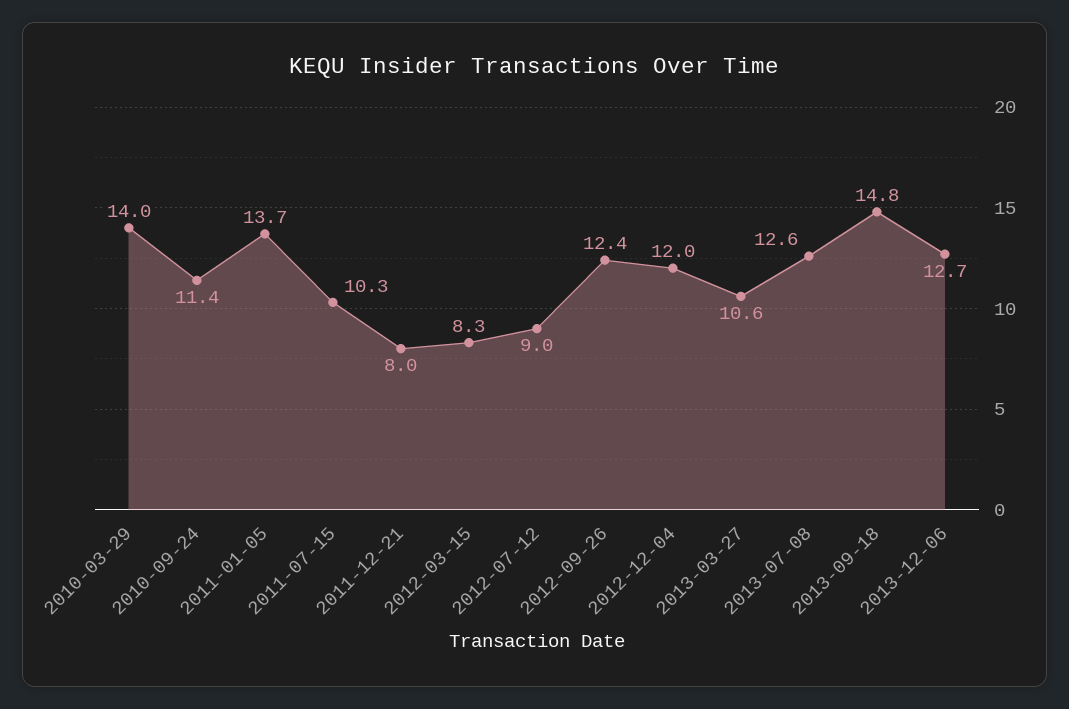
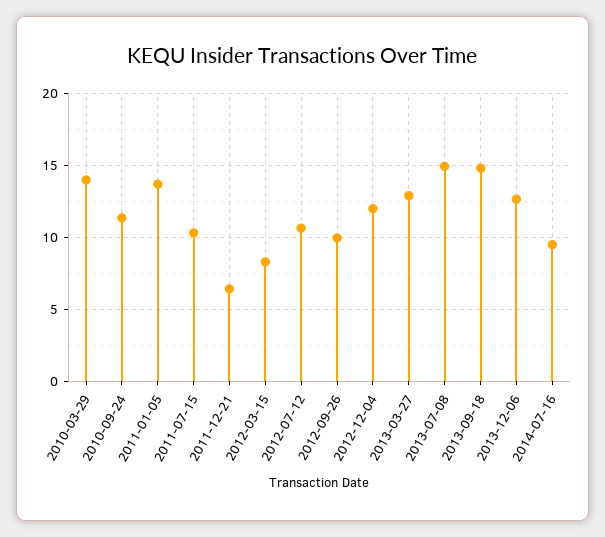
2011-12-21: 8 -> 6.5
2012-07-12: 9 -> 10.5
2012-09-26: 12.4 -> 10
2013-03-27: 10.6 -> 13
2013-07-08: 12.6 -> 15
2014-07-16: none -> 9.5

